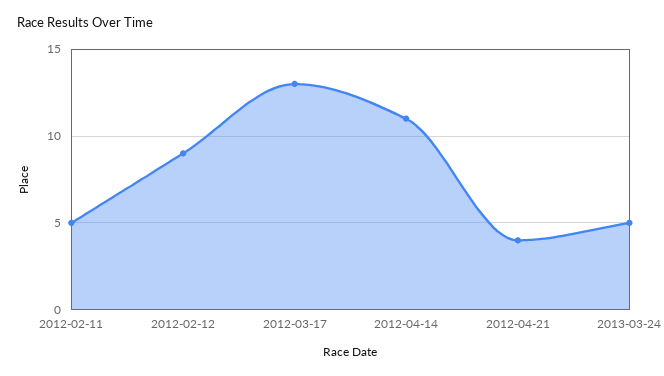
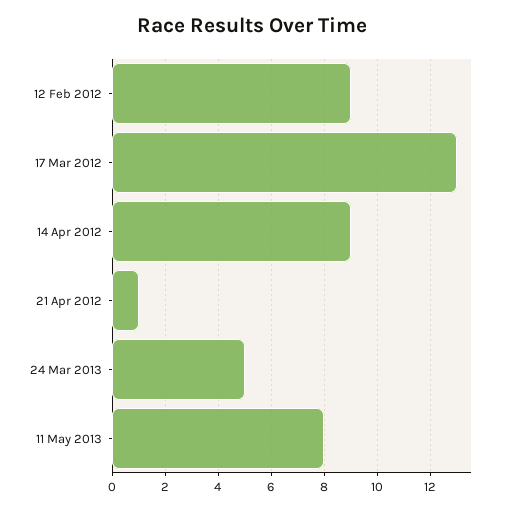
2012-02-11: 5 -> none
2012-04-14: 11 -> 9
2012-04-21: 4 -> 1
11 May 2013: none -> 8

